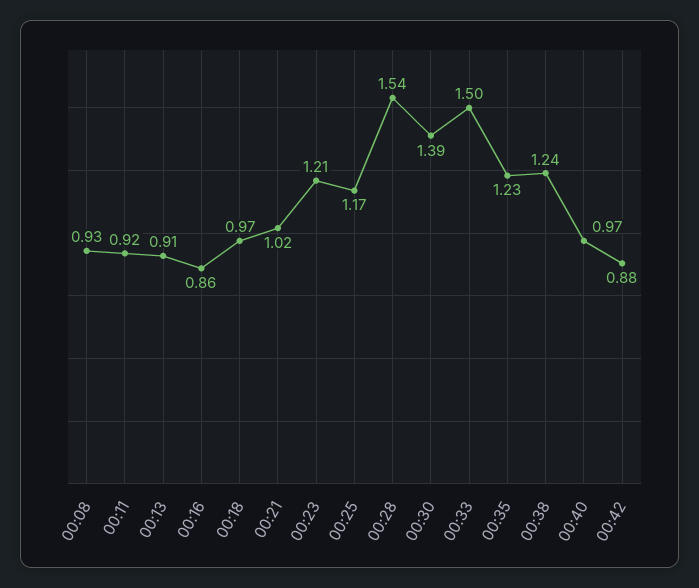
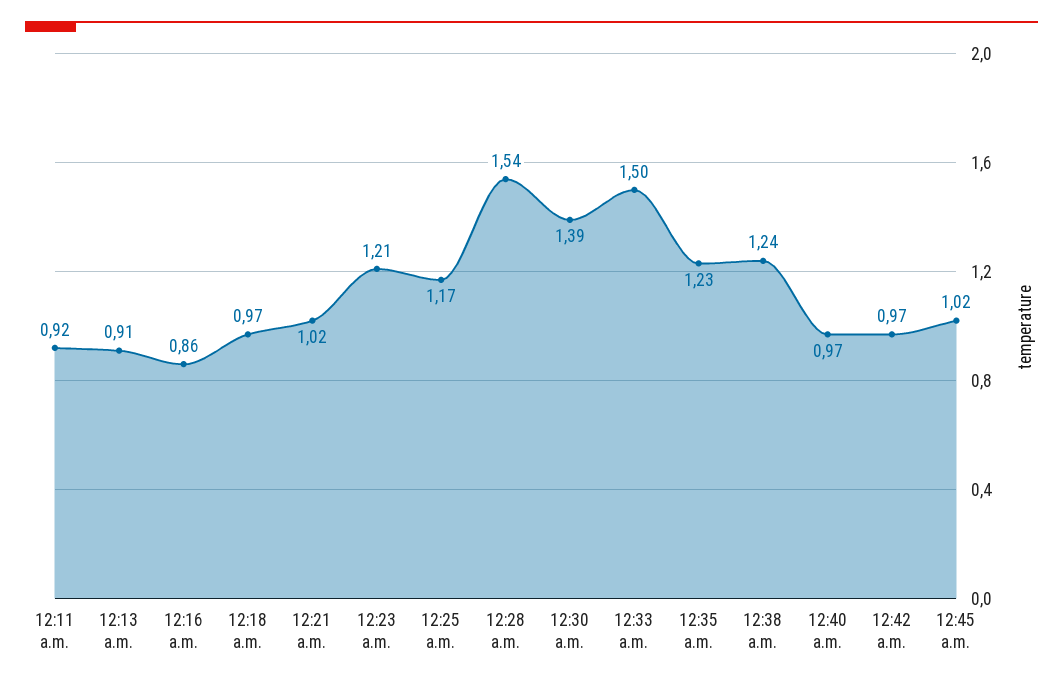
00:08: 0.93 -> none
00:42: 0.88 -> 0.97
12:45 a.m.: none -> 1.02

